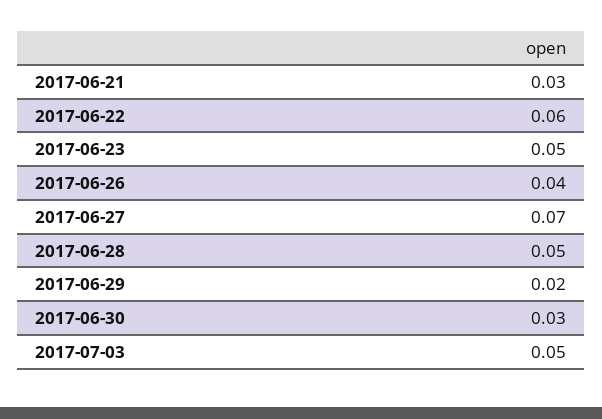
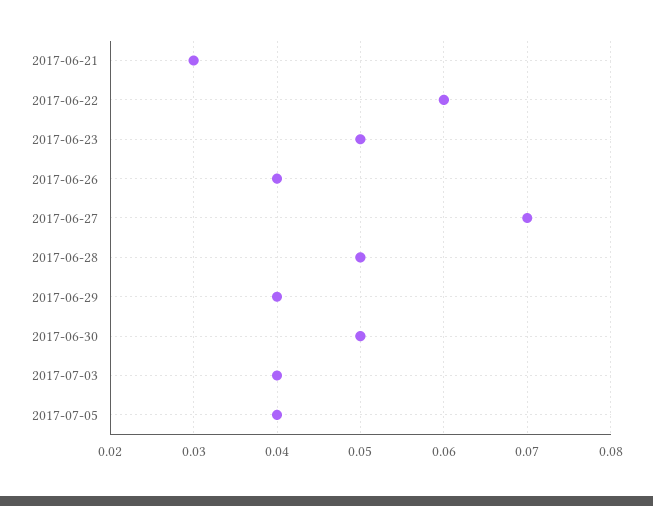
2017-06-29: 0.02 -> 0.04
2017-06-30: 0.03 -> 0.05
2017-07-03: 0.05 -> 0.04
2017-07-05: none -> 0.04

